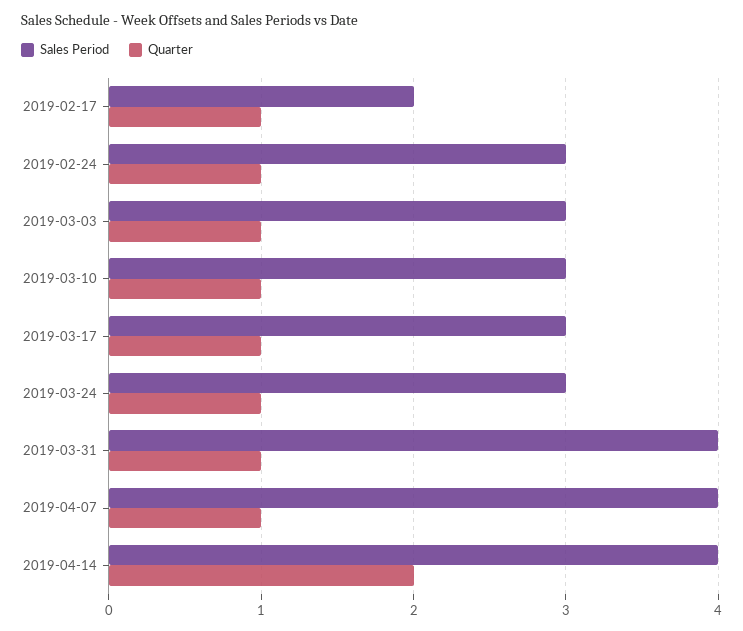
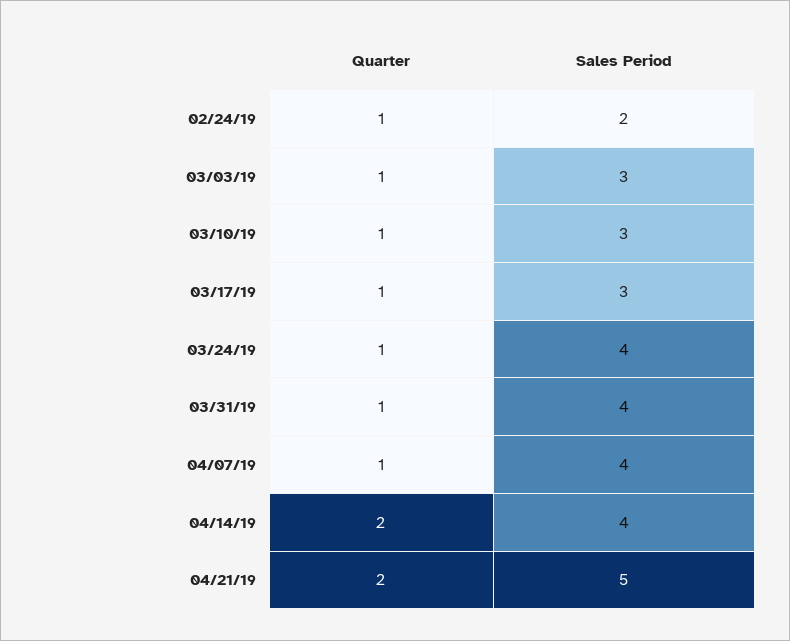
Sales Period, 2019-02-17: 2 -> none
Quarter, 2019-02-17: 1 -> none
Sales Period, 2019-02-24: 3 -> 2
Sales Period, 2019-03-24: 3 -> 4
Quarter, 04/21/19: none -> 2
Sales Period, 04/21/19: none -> 5

